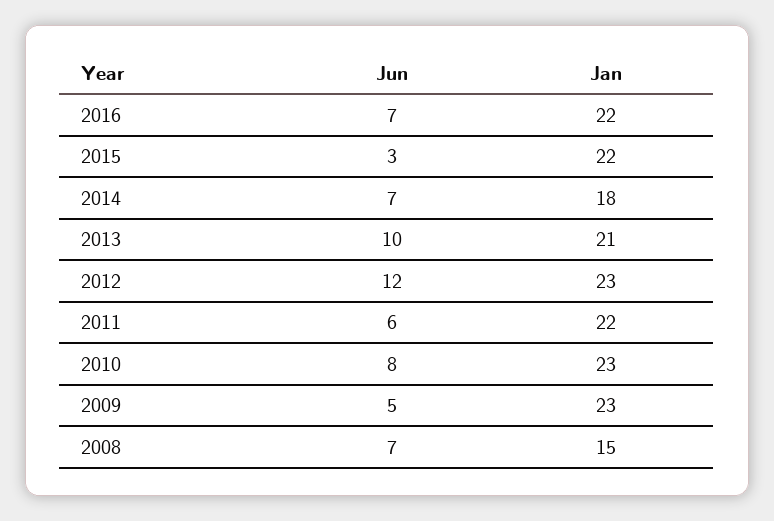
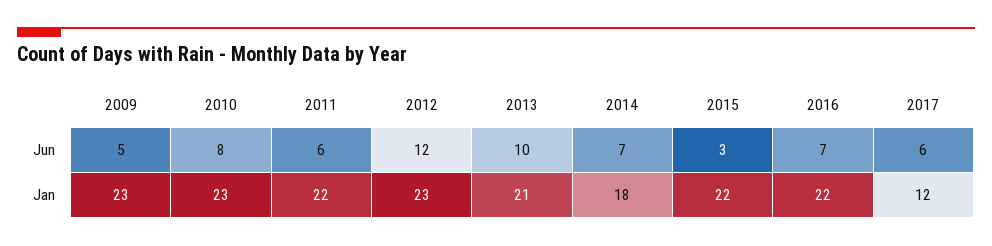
Jun, 2008: 7 -> none
Jan, 2008: 15 -> none
Jun, 2017: none -> 6
Jan, 2017: none -> 12

